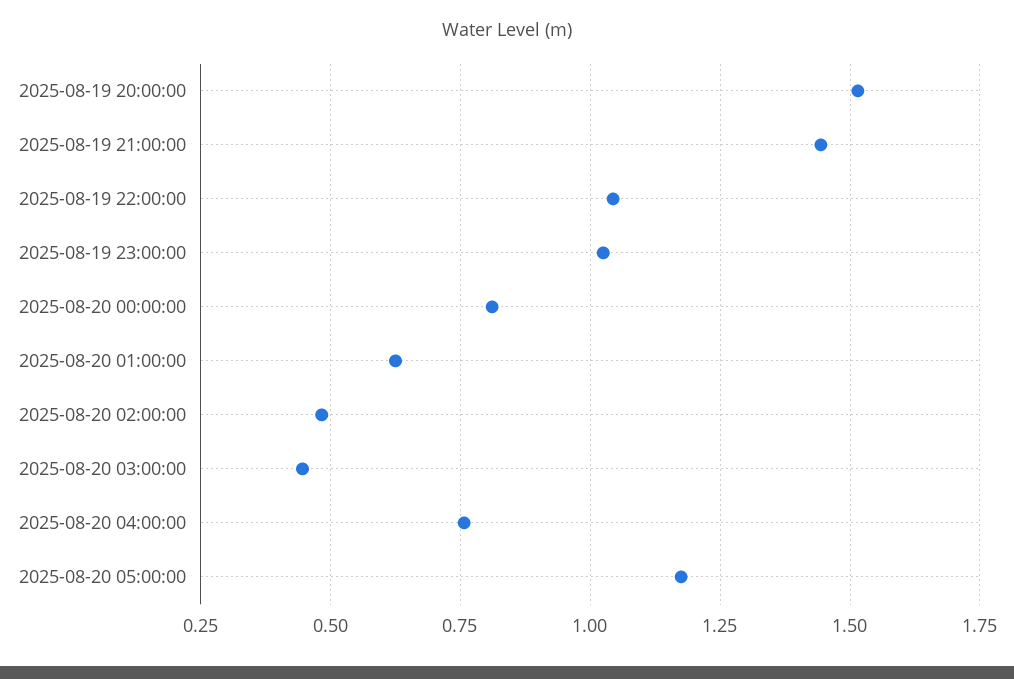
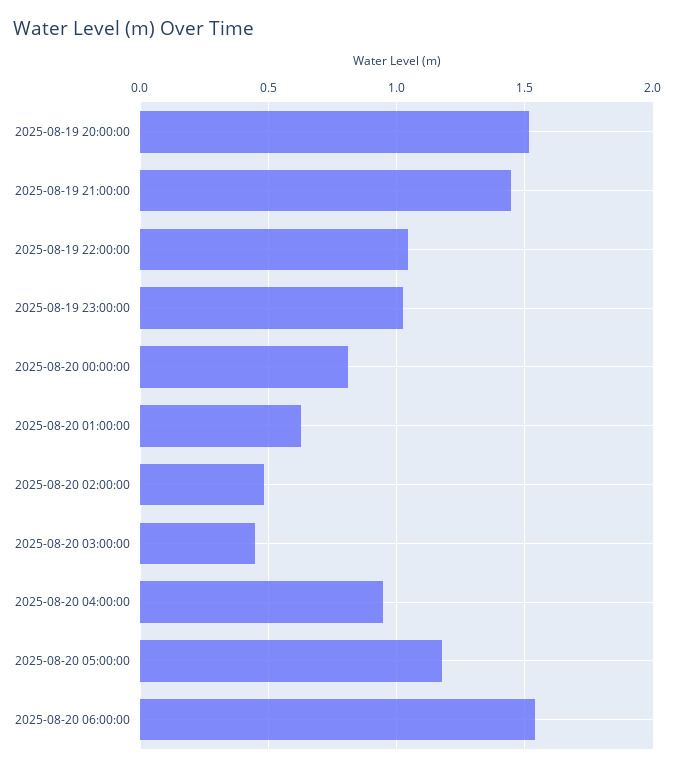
2025-08-20 04:00:00: 0.75 -> 0.95
2025-08-20 06:00:00: none -> 1.55

